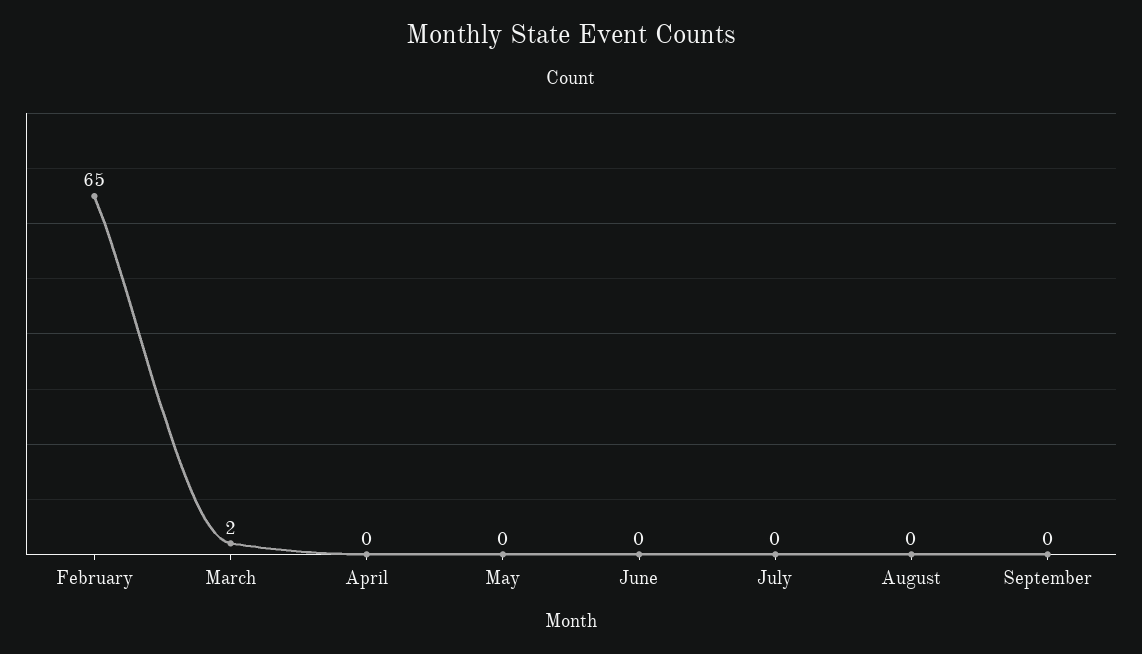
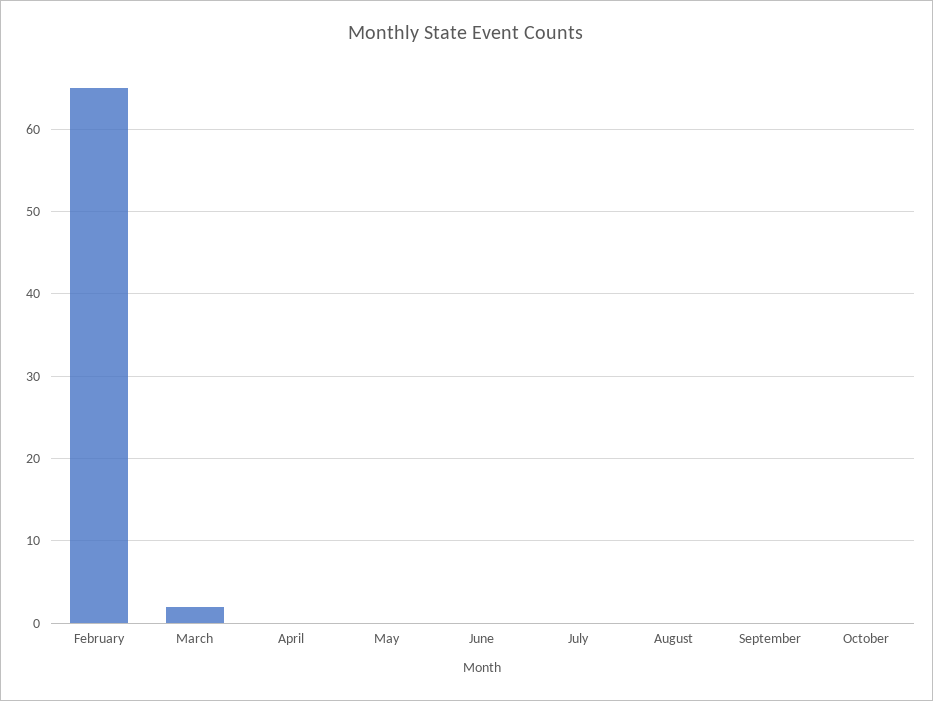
October: none -> 0

